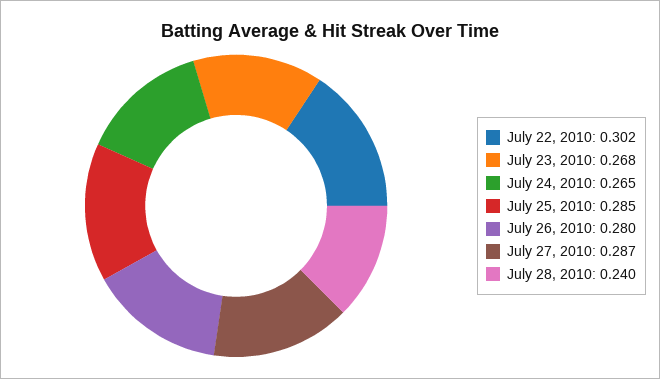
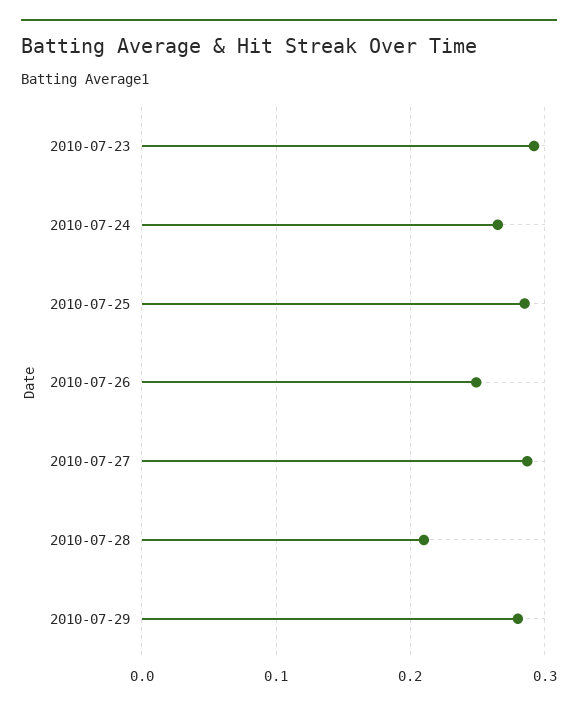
July 22, 2010: 0.302 -> none
July 23, 2010: 0.268 -> 0.29
July 26, 2010: 0.28 -> 0.25
July 28, 2010: 0.24 -> 0.21
2010-07-29: none -> 0.28

